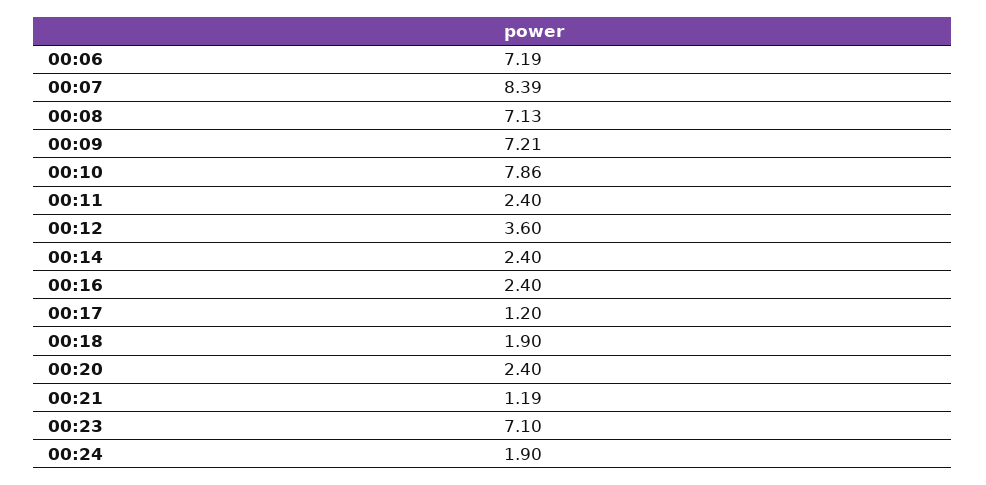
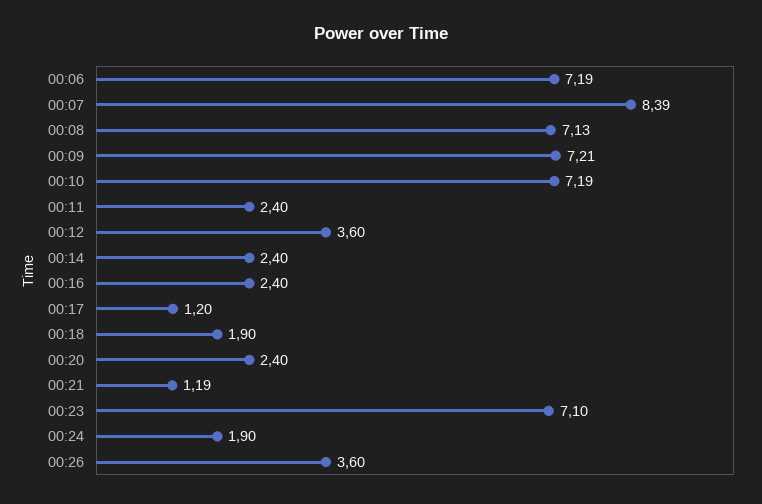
00:10: 7.86 -> 7.19
00:26: none -> 3.6

